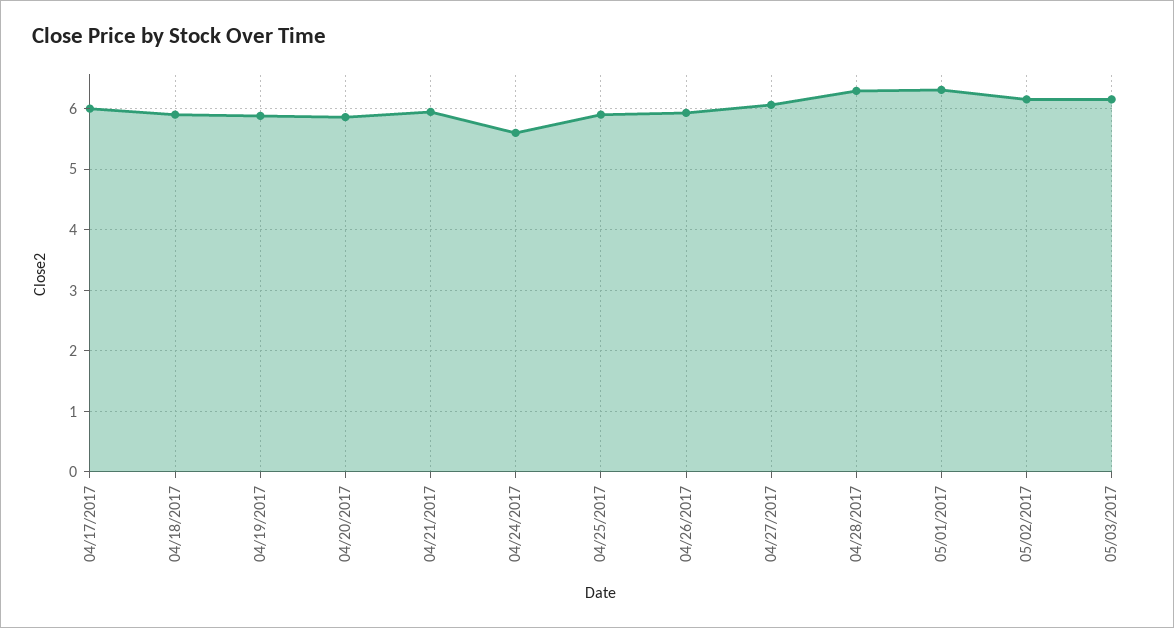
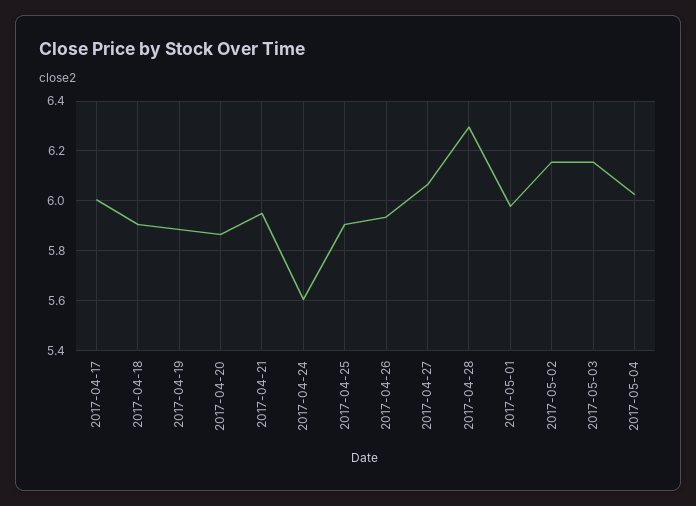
05/01/2017: 6.3 -> 5.975
2017-05-04: none -> 6.025

